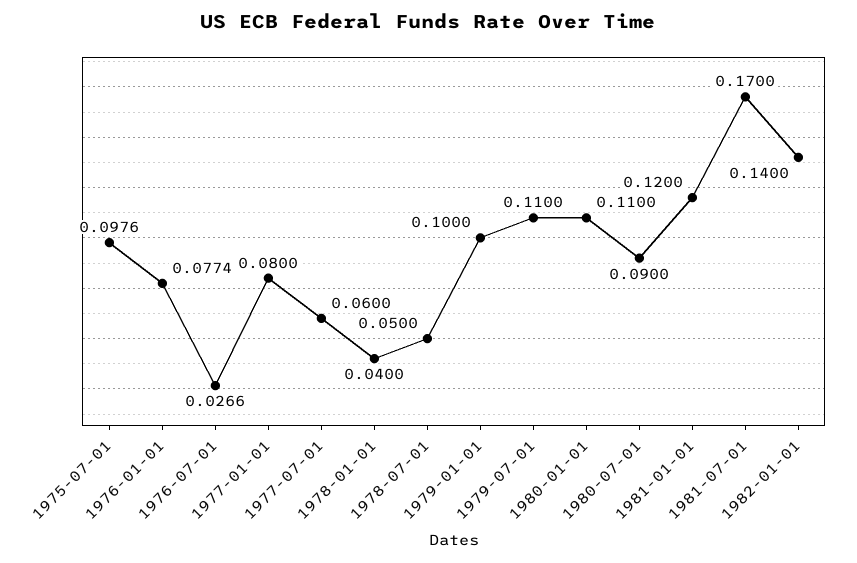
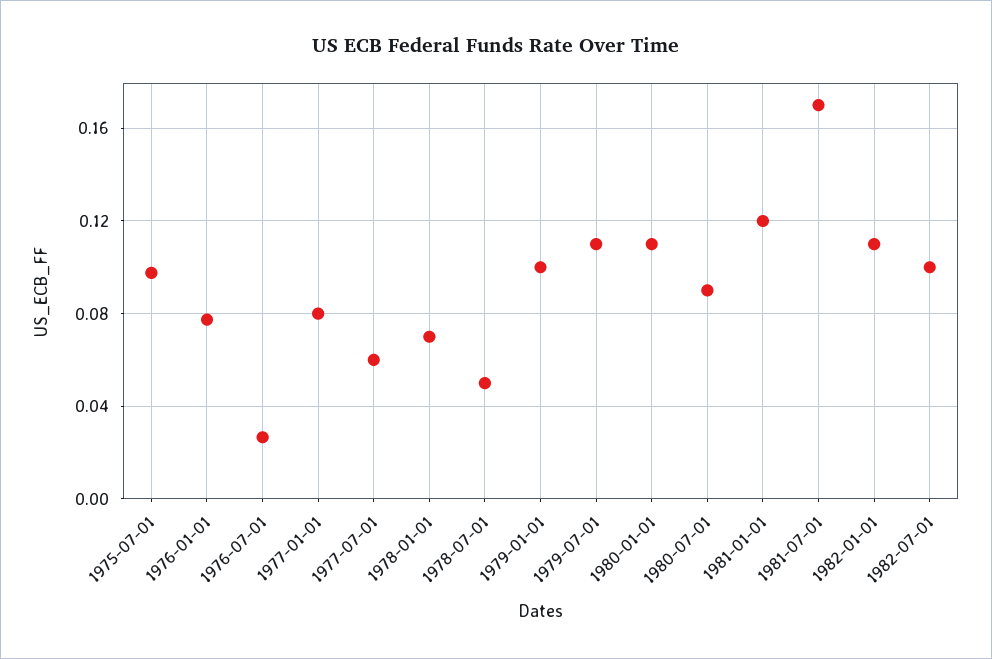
1978-01-01: 0.04 -> 0.07
1982-01-01: 0.14 -> 0.11
1982-07-01: none -> 0.1

